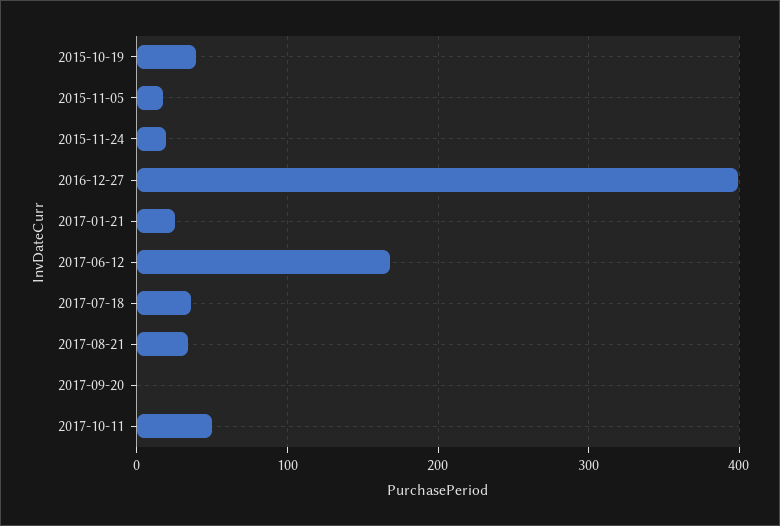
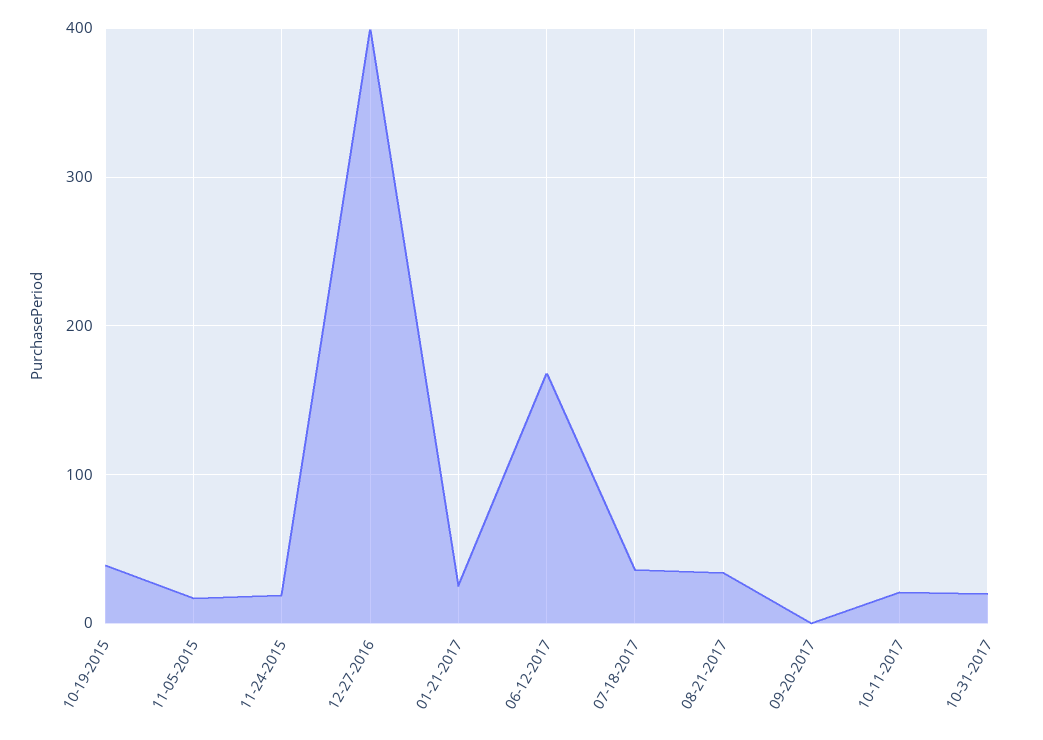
2017-10-11: 50 -> 20
10-31-2017: none -> 20

